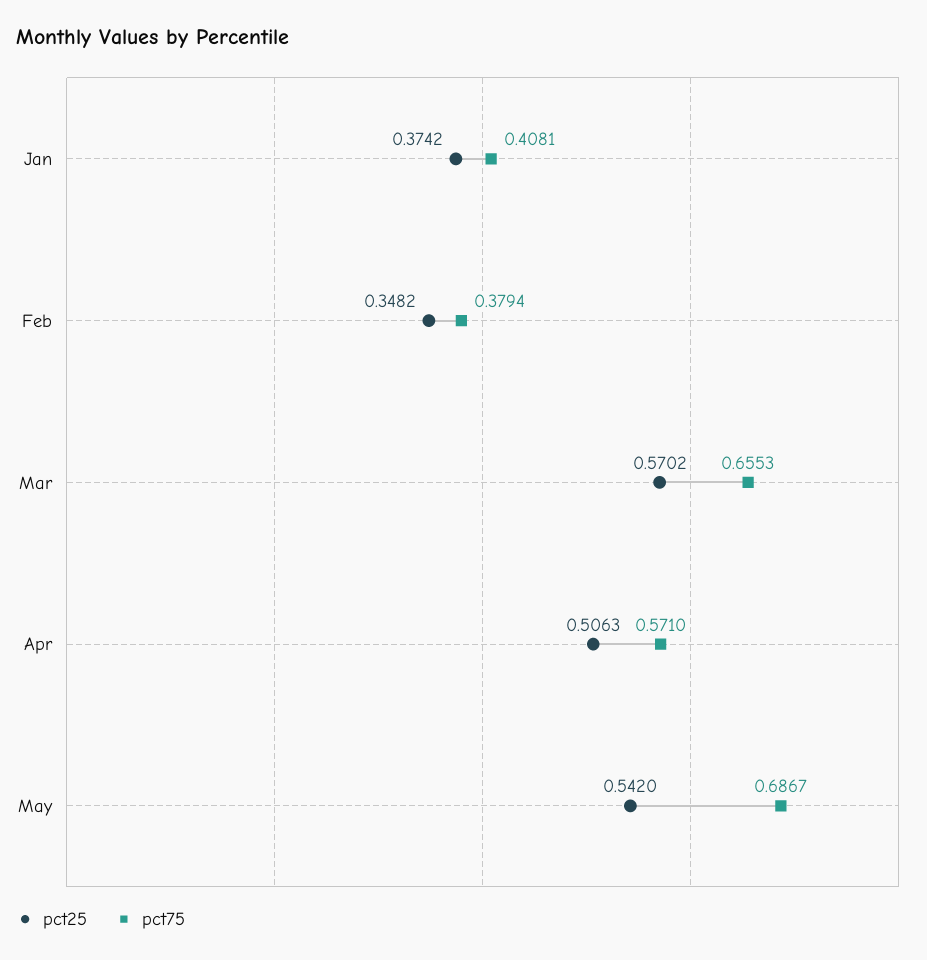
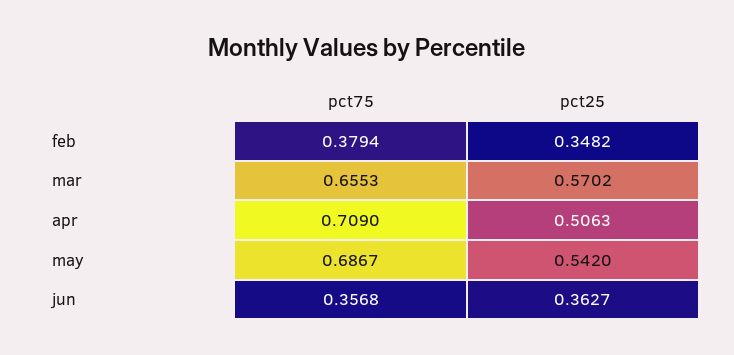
pct25, Jan: 0.3742 -> none
pct75, Jan: 0.4081 -> none
pct75, Apr: 0.571 -> 0.709
pct75, jun: none -> 0.3568
pct25, jun: none -> 0.3627

